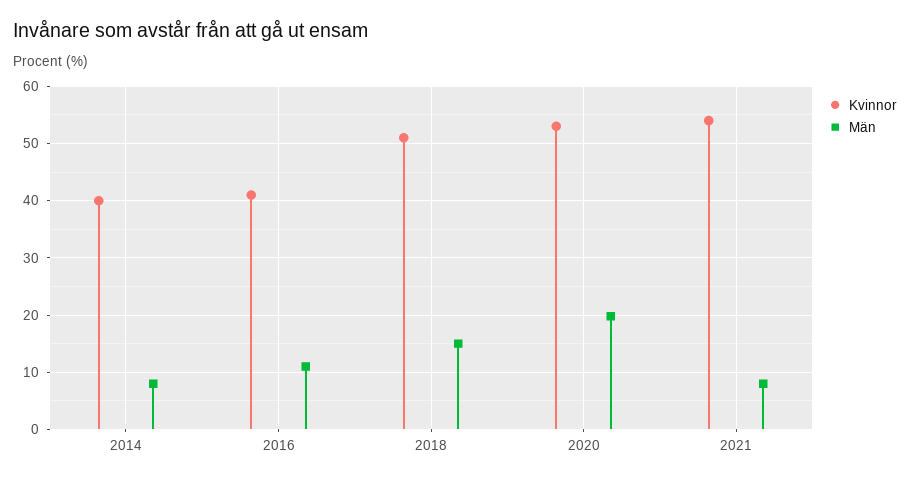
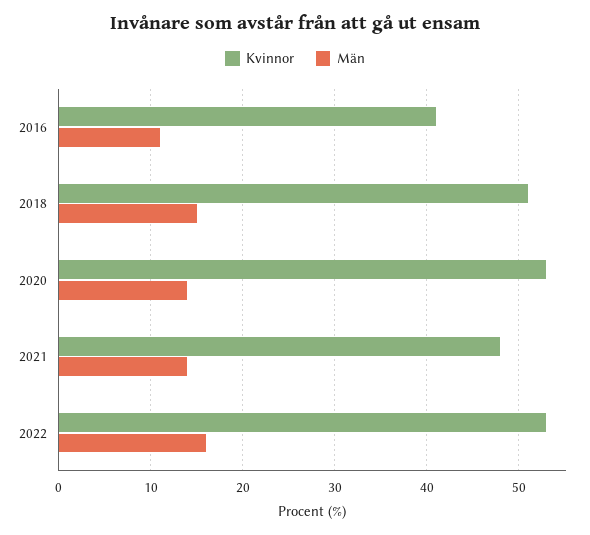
Kvinnor, 2014: 40 -> none
Män, 2014: 8 -> none
Män, 2020: 20 -> 14
Kvinnor, 2021: 54 -> 48
Män, 2021: 8 -> 14
Kvinnor, 2022: none -> 53
Män, 2022: none -> 16

